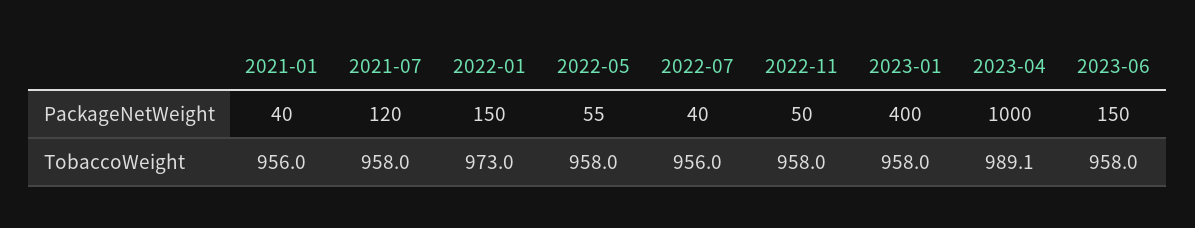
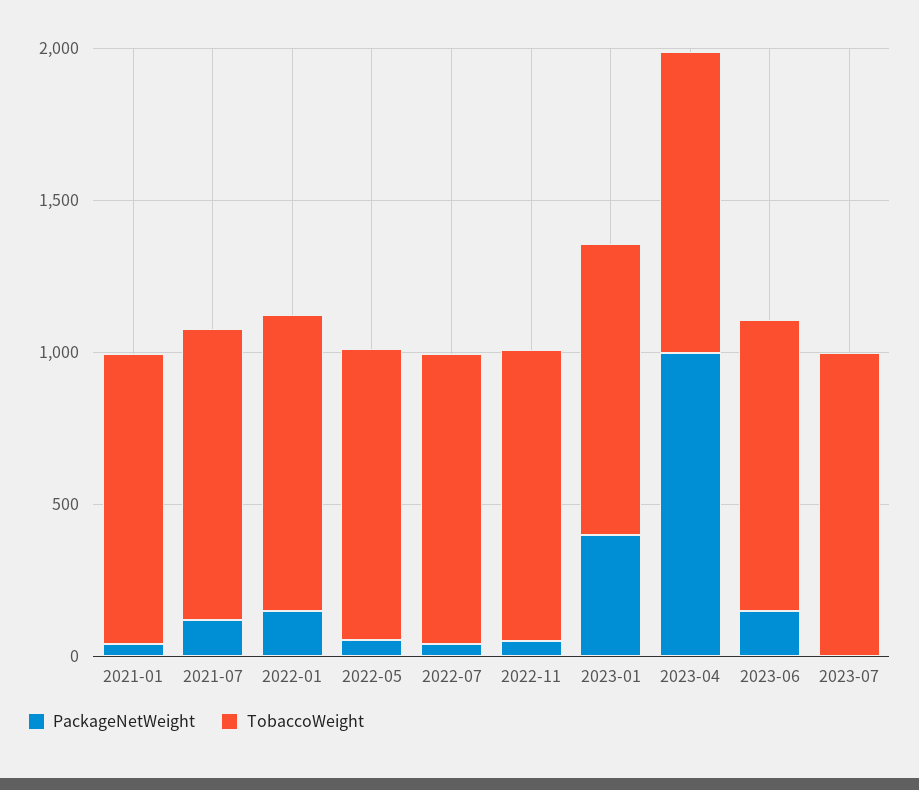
PackageNetWeight, 2023-07: none -> 0
TobaccoWeight, 2023-07: none -> 1000

